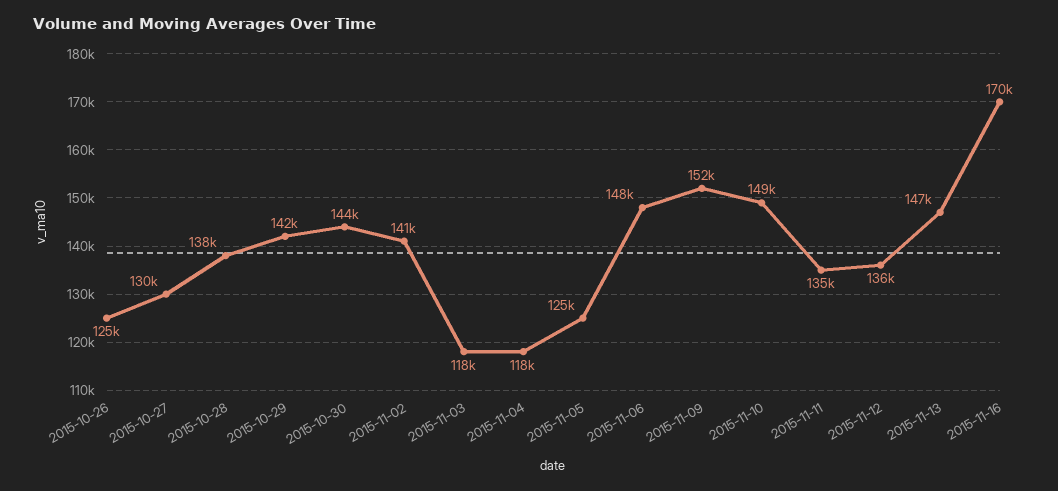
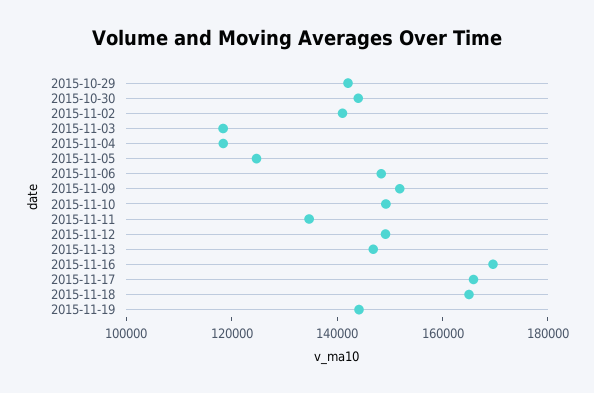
2015-10-26: 125000 -> none
2015-10-27: 130000 -> none
2015-10-28: 138000 -> none
2015-11-12: 136000 -> 150000
2015-11-17: none -> 165000
2015-11-18: none -> 165000
2015-11-19: none -> 145000

